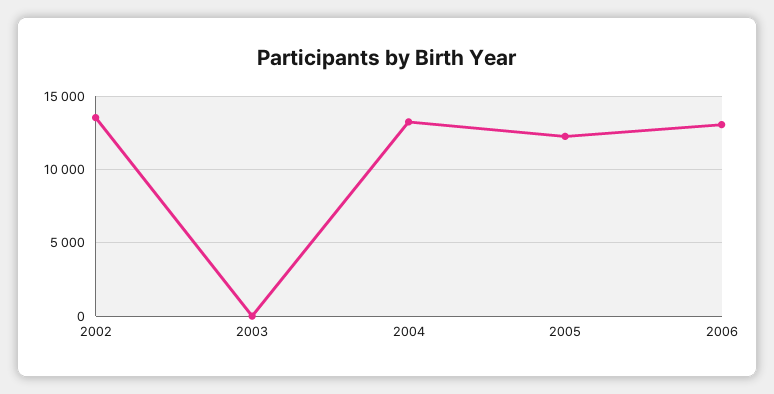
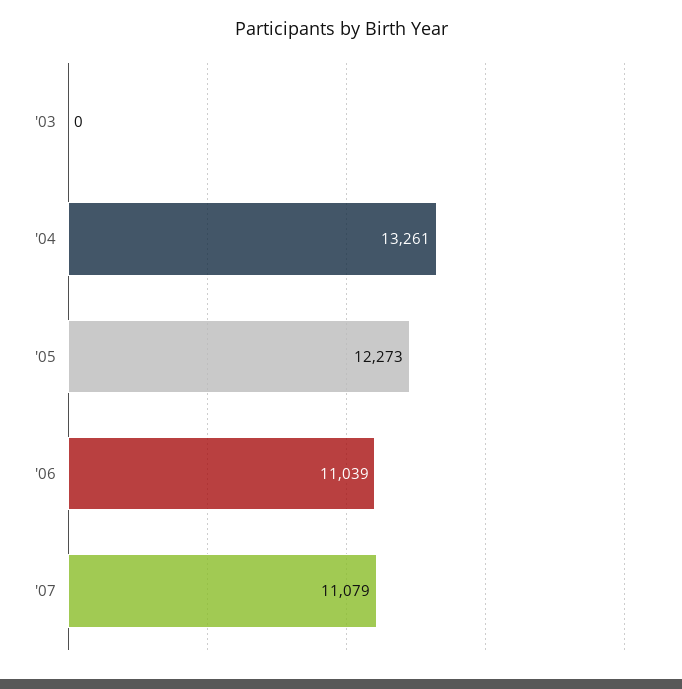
2002: 13500 -> none
2006: 13000 -> 11039
'07: none -> 11079

